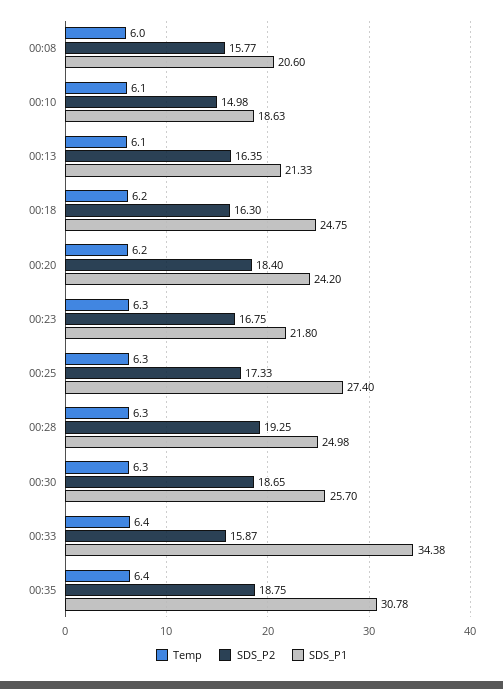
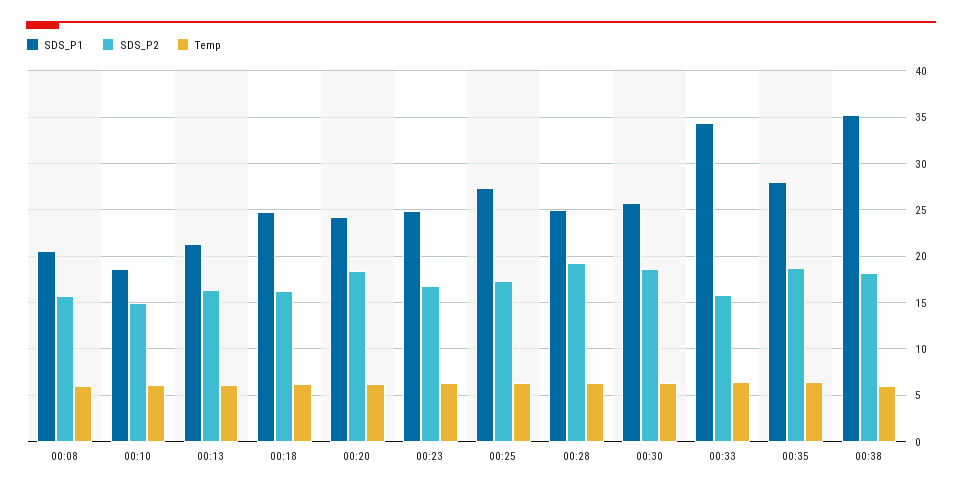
SDS_P1, 00:23: 21.8 -> 25
SDS_P1, 00:35: 30.78 -> 28
SDS_P1, 00:38: none -> 35
SDS_P2, 00:38: none -> 18
Temp, 00:38: none -> 6

